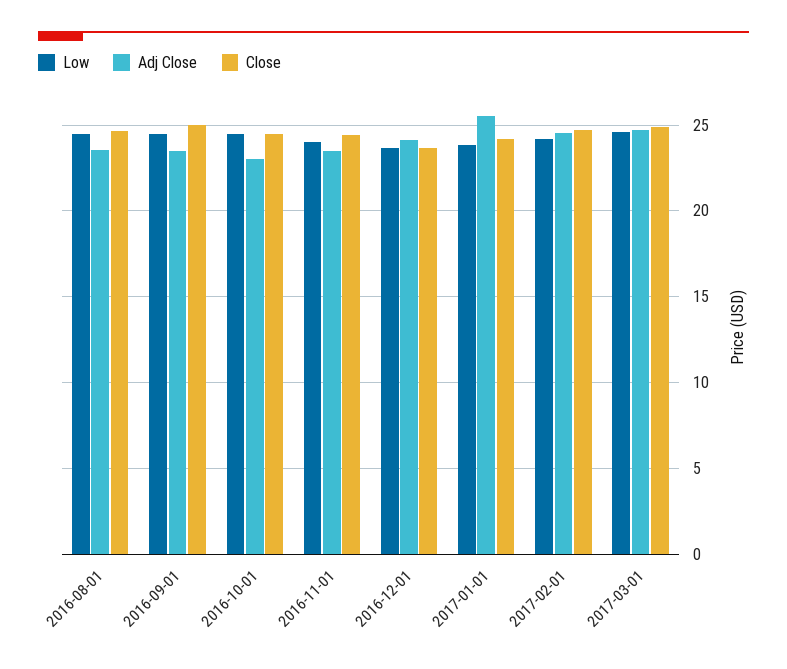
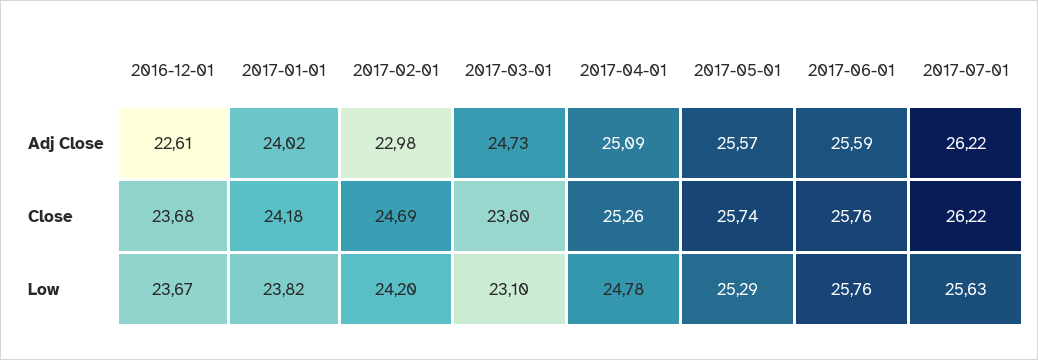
Low, 2016-08-01: 24.5 -> none
Adj Close, 2016-08-01: 23.5 -> none
Close, 2016-08-01: 24.5 -> none
Low, 2016-09-01: 24.5 -> none
Adj Close, 2016-09-01: 23.5 -> none
Close, 2016-09-01: 25 -> none
Low, 2016-10-01: 24.5 -> none
Adj Close, 2016-10-01: 23 -> none
Close, 2016-10-01: 24.5 -> none
Low, 2016-11-01: 24 -> none
Adj Close, 2016-11-01: 23.5 -> none
Close, 2016-11-01: 24.5 -> none
Adj Close, 2016-12-01: 24 -> 22.61
Adj Close, 2017-01-01: 25.5 -> 24.02
Adj Close, 2017-02-01: 24.5 -> 22.98
Low, 2017-03-01: 24.5 -> 23.1
Close, 2017-03-01: 25 -> 23.6
Adj Close, 2017-04-01: none -> 25.09
Adj Close, 2017-05-01: none -> 25.57
Adj Close, 2017-06-01: none -> 25.59
Adj Close, 2017-07-01: none -> 26.22
Close, 2017-04-01: none -> 25.26
Close, 2017-05-01: none -> 25.74
Close, 2017-06-01: none -> 25.76
Close, 2017-07-01: none -> 26.22
Low, 2017-04-01: none -> 24.78
Low, 2017-05-01: none -> 25.29
Low, 2017-06-01: none -> 25.76
Low, 2017-07-01: none -> 25.63

